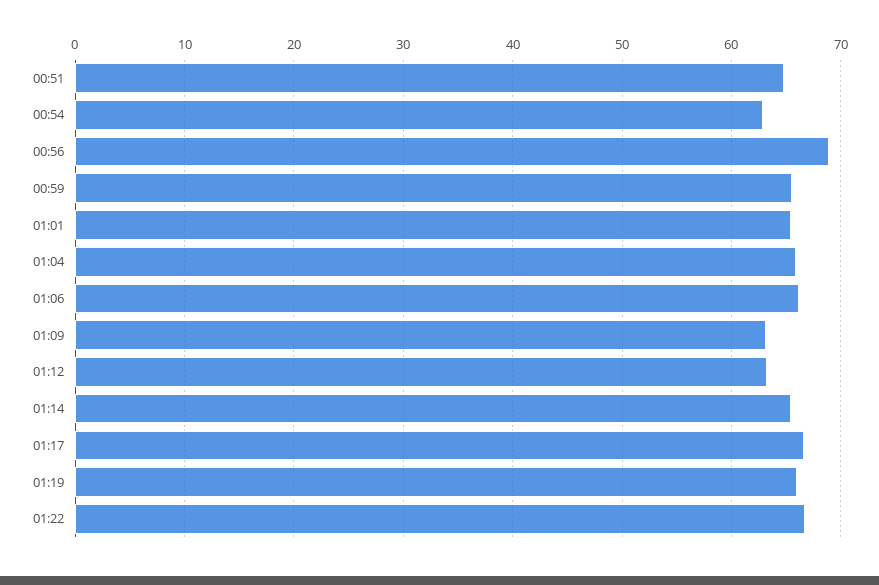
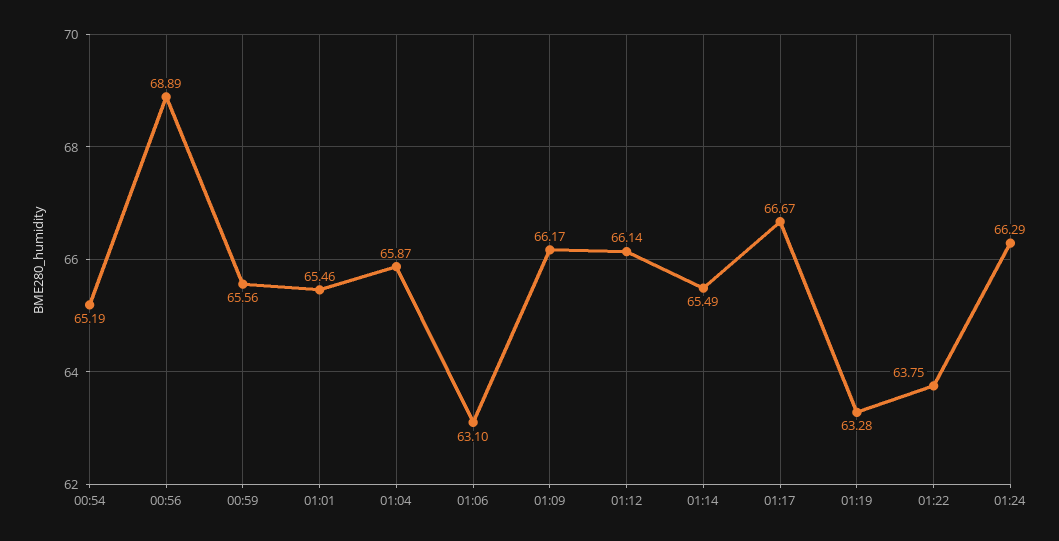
00:51: 65 -> none
00:54: 63 -> 65.19
01:06: 66 -> 63.1
01:09: 63 -> 66.17
01:12: 63 -> 66.14
01:19: 66 -> 63.28
01:22: 67 -> 63.75
01:24: none -> 66.29

